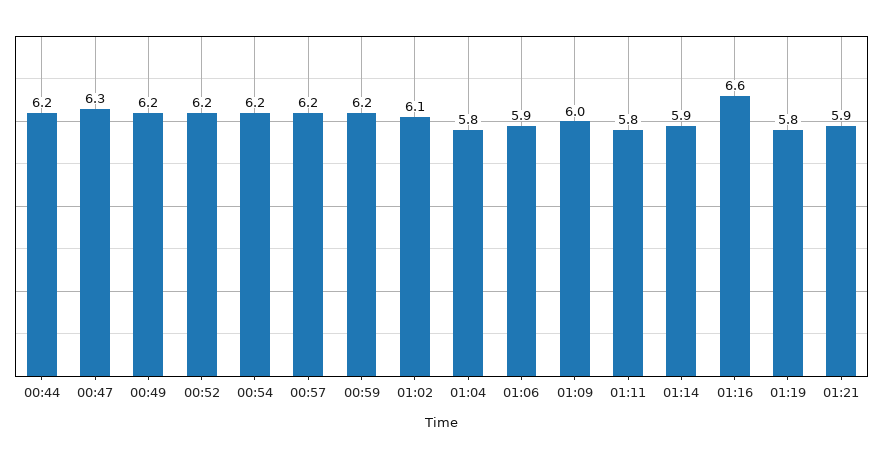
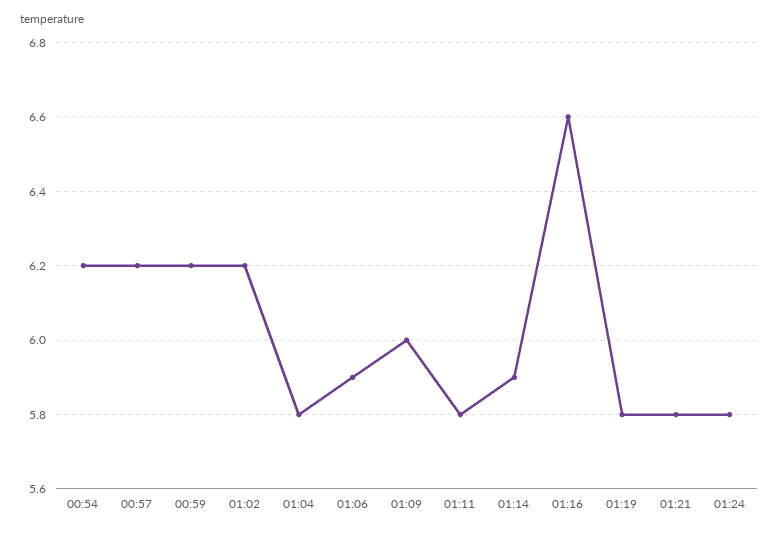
00:44: 6.2 -> none
00:47: 6.3 -> none
00:49: 6.2 -> none
00:52: 6.2 -> none
01:02: 6.1 -> 6.2
01:21: 5.9 -> 5.8
01:24: none -> 5.8

